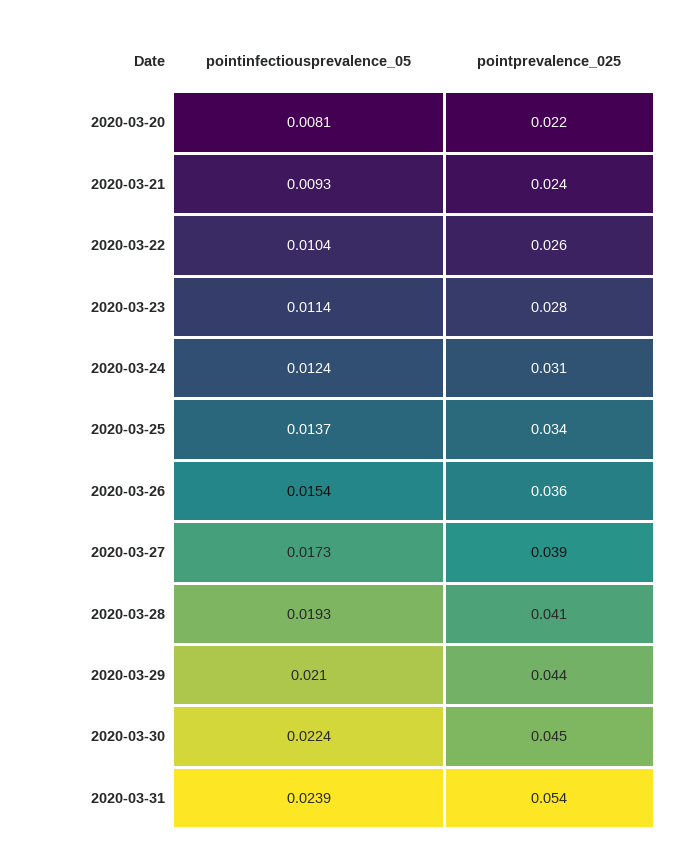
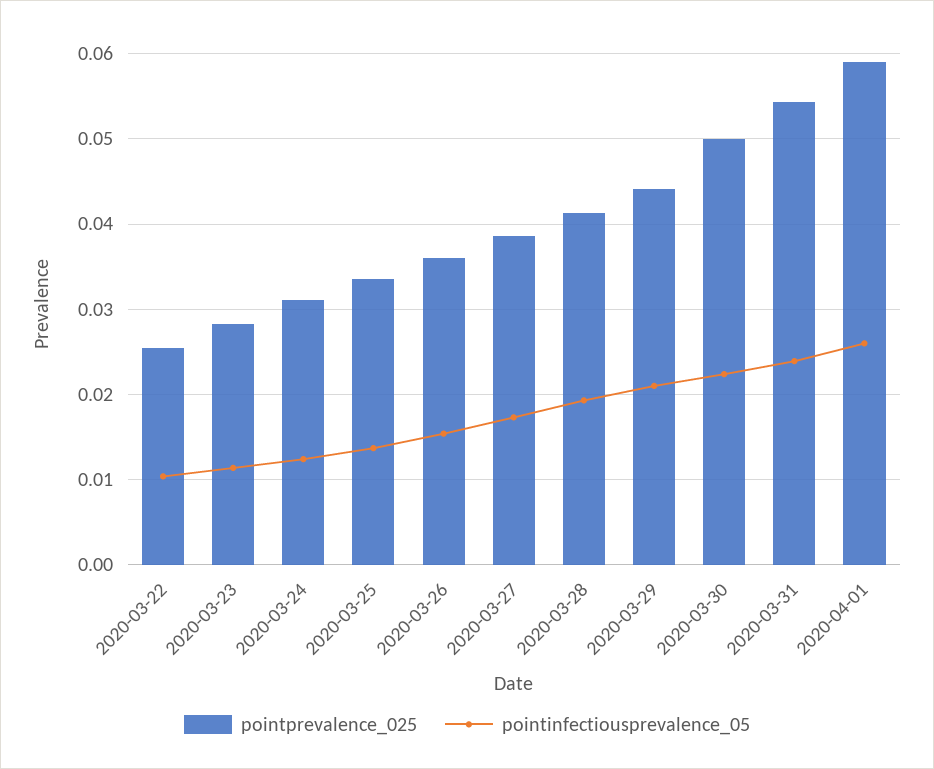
pointinfectiousprevalence_05, 2020-03-20: 0.0081 -> none
pointprevalence_025, 2020-03-20: 0.022 -> none
pointinfectiousprevalence_05, 2020-03-21: 0.0093 -> none
pointprevalence_025, 2020-03-21: 0.024 -> none
pointprevalence_025, 2020-03-30: 0.045 -> 0.05
pointprevalence_025, 2020-04-01: none -> 0.059
pointinfectiousprevalence_05, 2020-04-01: none -> 0.026

